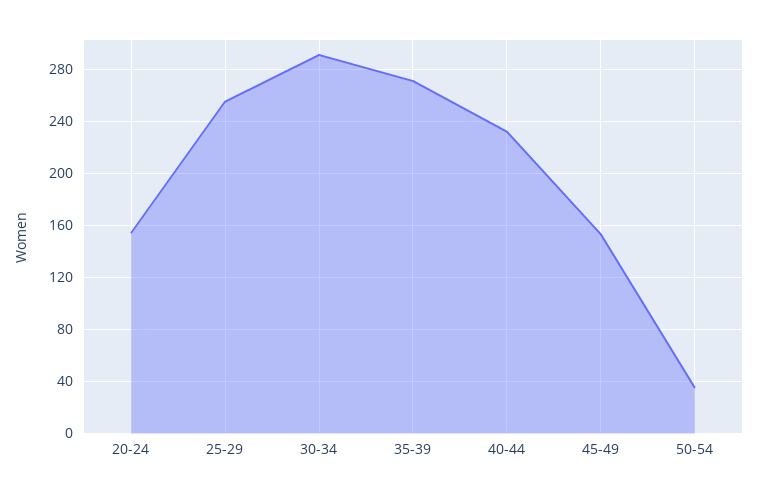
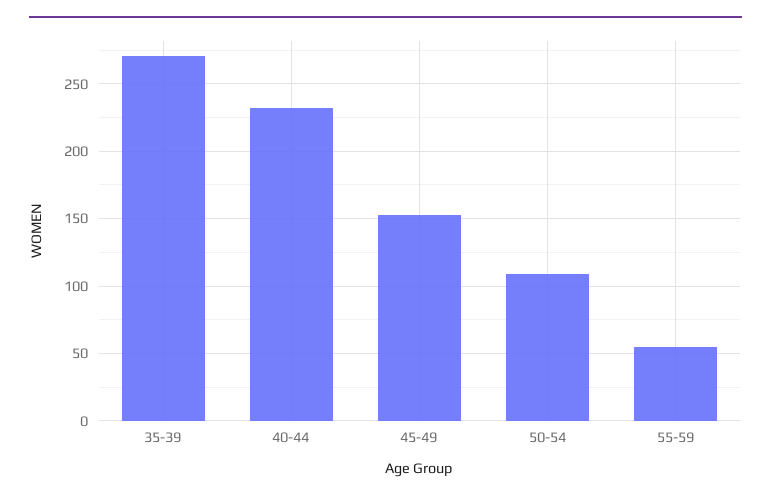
20-24: 155 -> none
25-29: 255 -> none
30-34: 290 -> none
50-54: 35 -> 110
55-59: none -> 55

